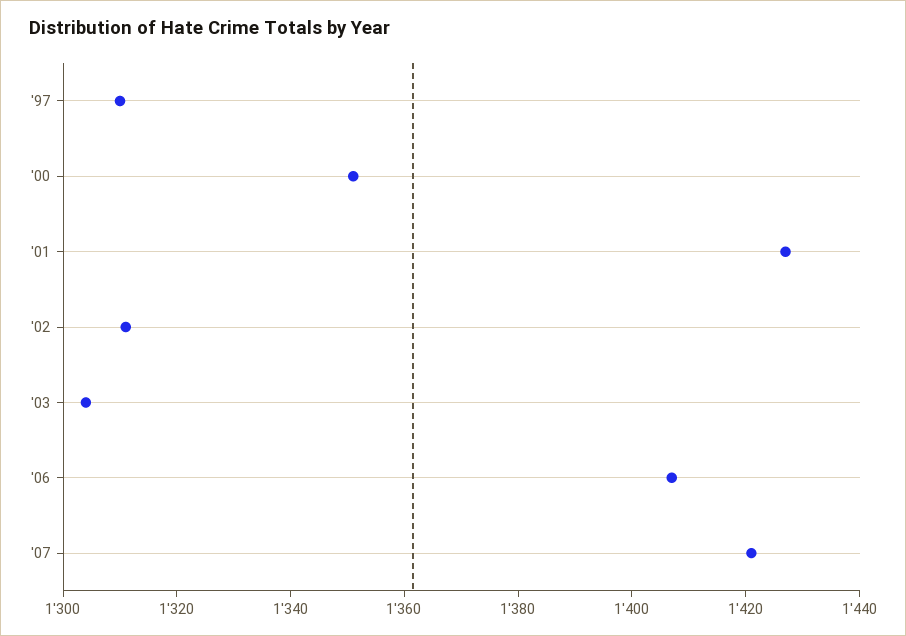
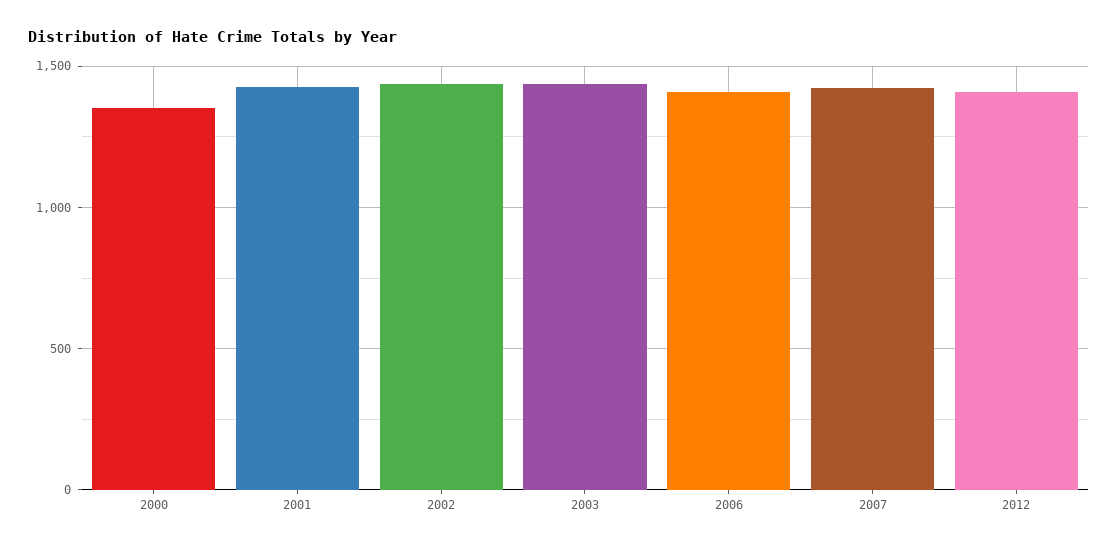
'97: 1310 -> none
'02: 1310 -> 1450
'03: 1305 -> 1450
2012: none -> 1400

